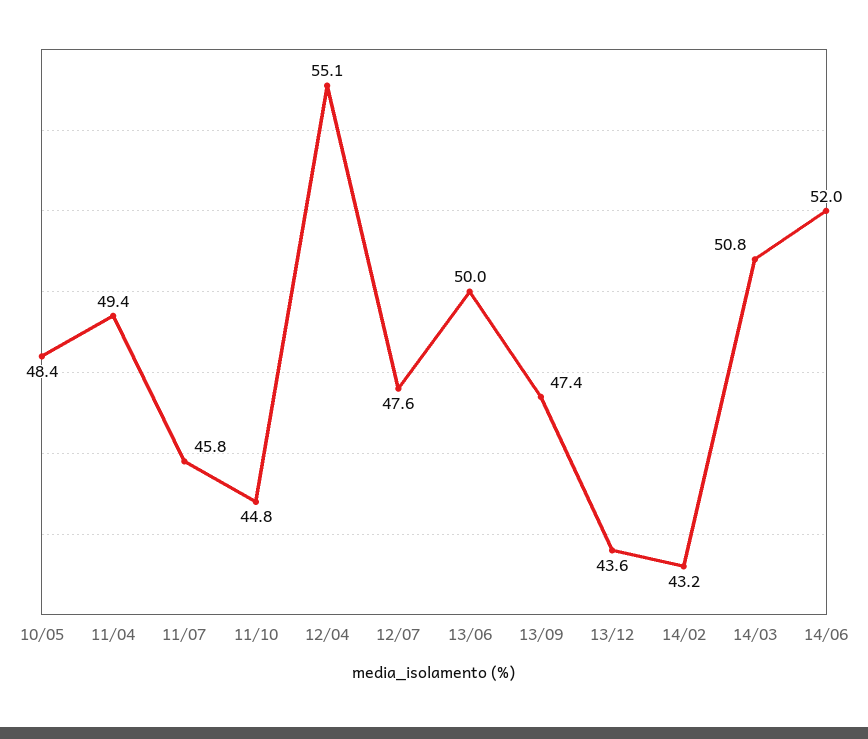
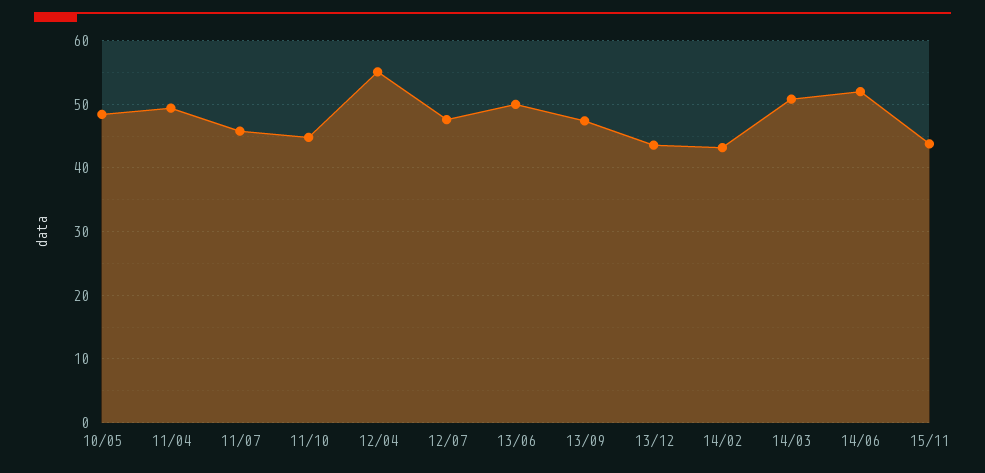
15/11: none -> 44

